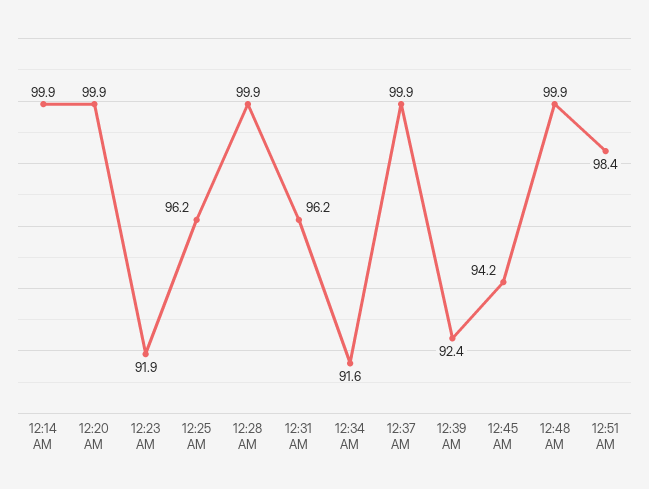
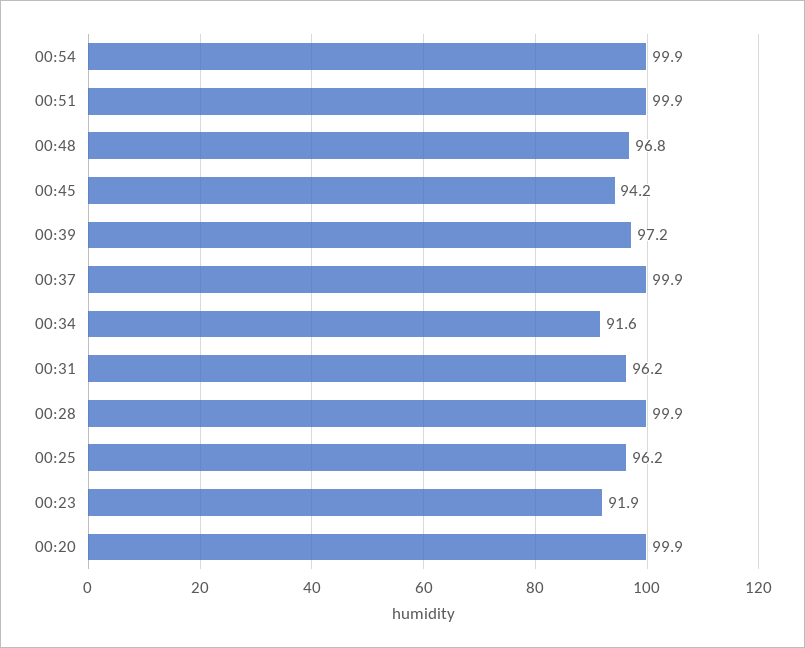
12:14 AM: 99.9 -> none
12:39 AM: 92.4 -> 97.2
12:48 AM: 99.9 -> 96.8
12:51 AM: 98.4 -> 99.9
00:54: none -> 99.9

